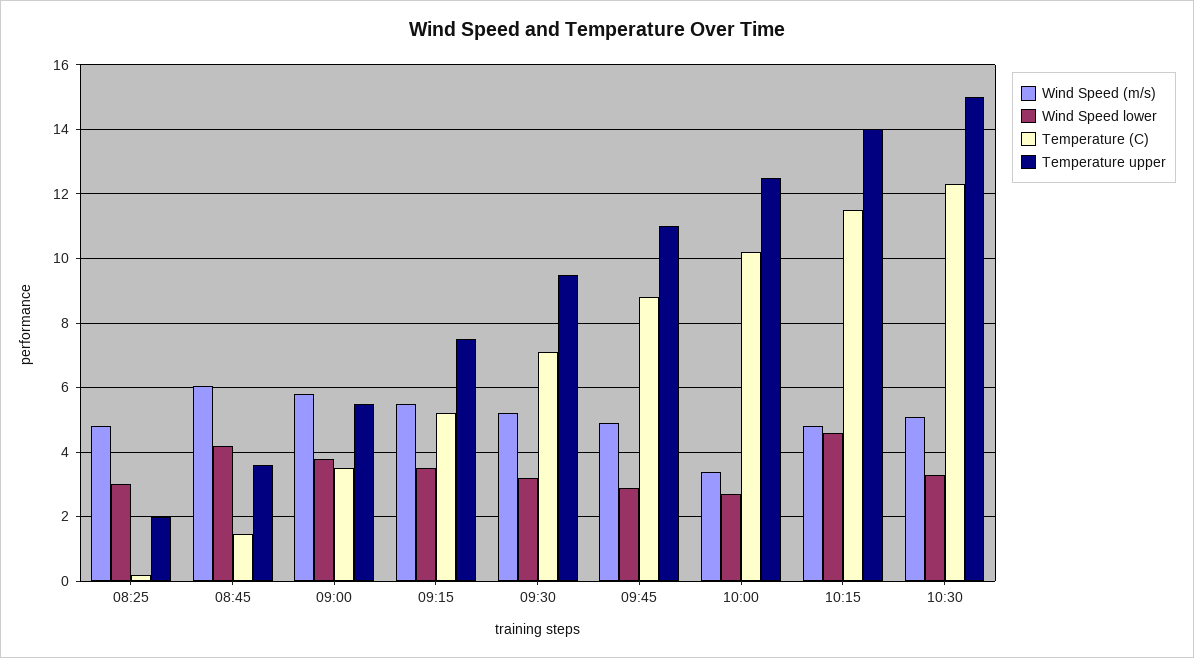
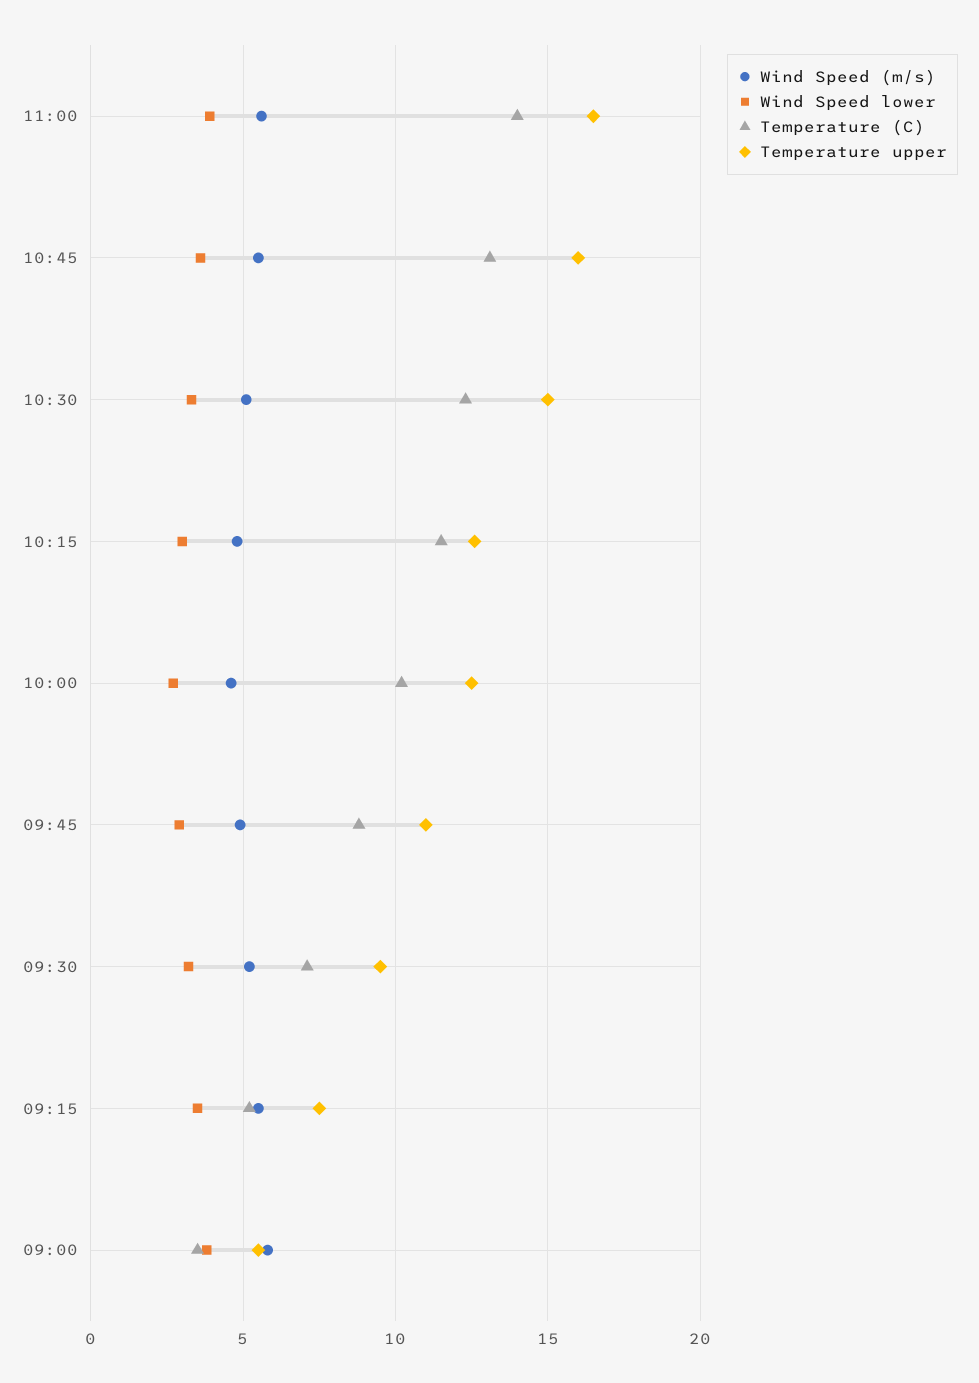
Wind Speed (m/s), 08:25: 4.8 -> none
Wind Speed lower, 08:25: 3 -> none
Temperature (C), 08:25: 0.2 -> none
Temperature upper, 08:25: 2 -> none
Wind Speed (m/s), 08:45: 6 -> none
Wind Speed lower, 08:45: 4.2 -> none
Temperature (C), 08:45: 1.4 -> none
Temperature upper, 08:45: 3.6 -> none
Wind Speed (m/s), 10:00: 3.4 -> 4.5
Wind Speed lower, 10:15: 4.6 -> 3
Temperature upper, 10:15: 14 -> 12.5
Wind Speed (m/s), 11:00: none -> 5.5
Wind Speed lower, 11:00: none -> 4
Temperature (C), 11:00: none -> 14
Temperature upper, 11:00: none -> 16.5
Wind Speed (m/s), 10:45: none -> 5.5
Wind Speed lower, 10:45: none -> 3.5
Temperature (C), 10:45: none -> 13
Temperature upper, 10:45: none -> 16

